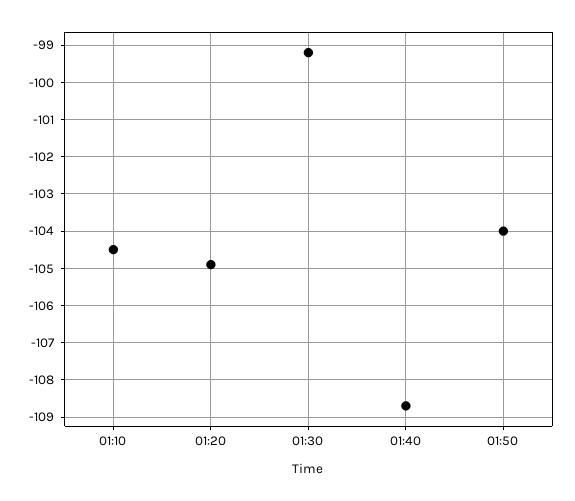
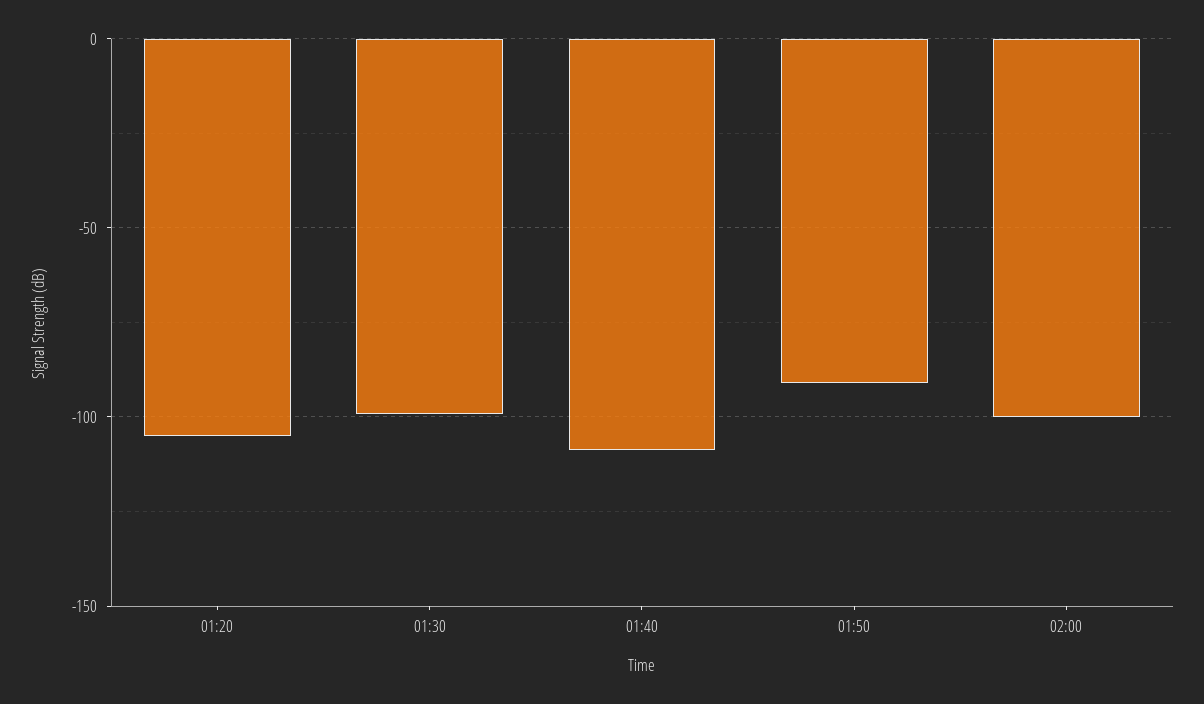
01:10: -104.5 -> none
01:50: -104 -> -90
02:00: none -> -100

